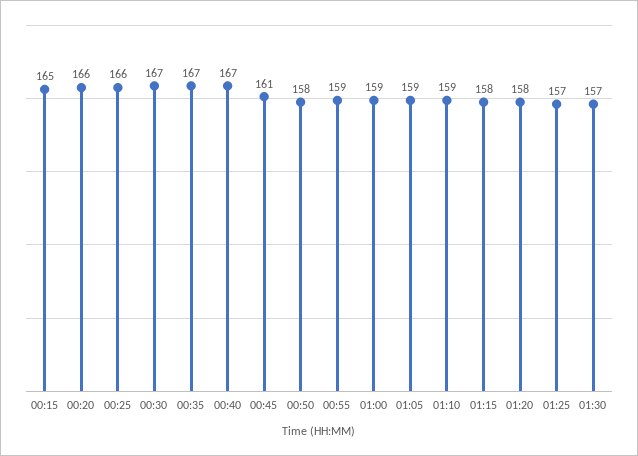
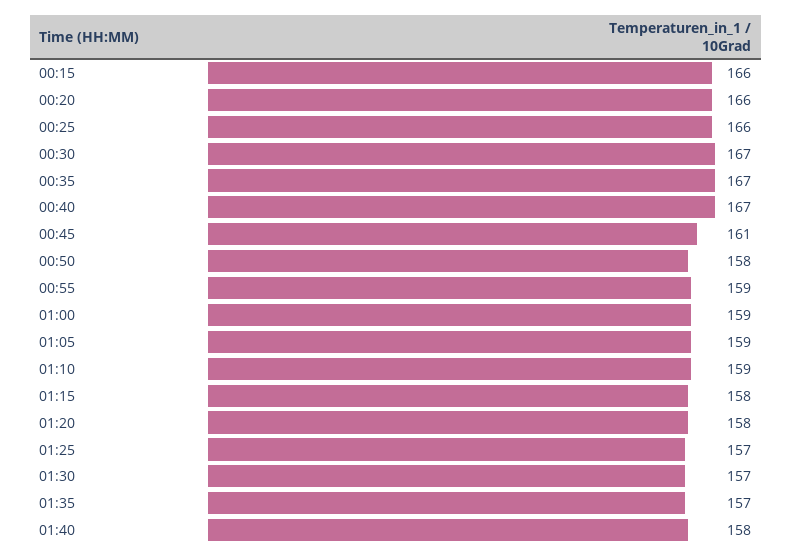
00:15: 165 -> 166
01:35: none -> 157
01:40: none -> 158

